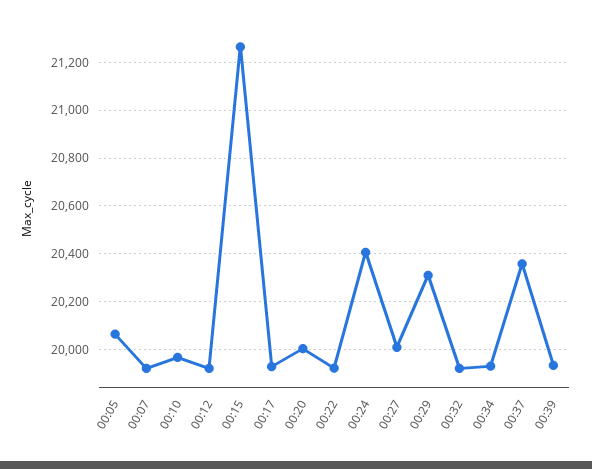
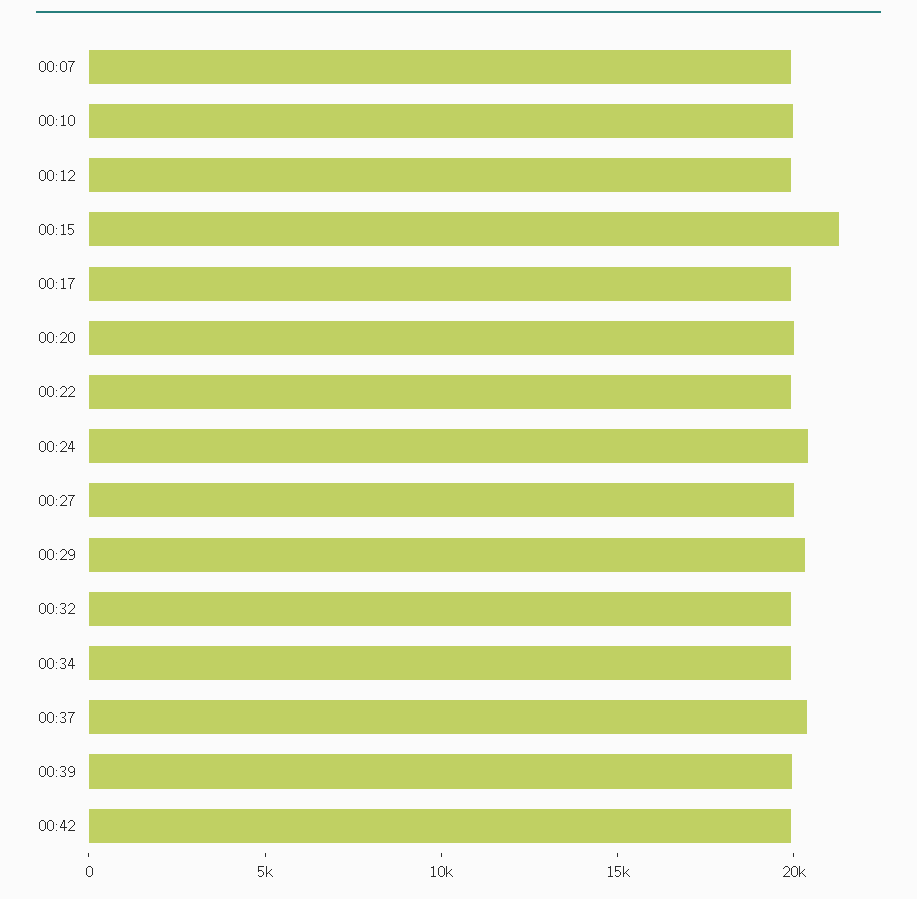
00:05: 20050 -> none
00:42: none -> 20000

